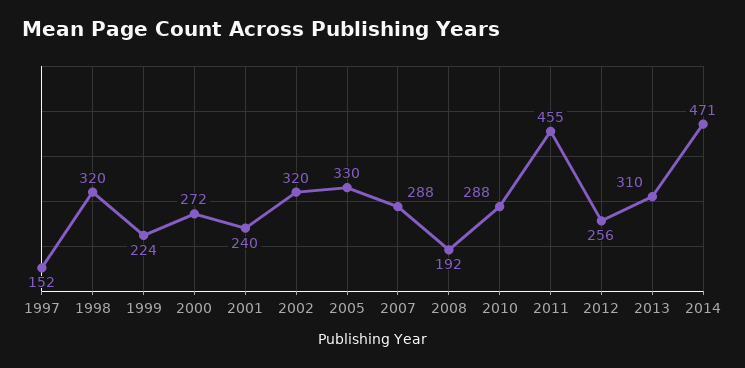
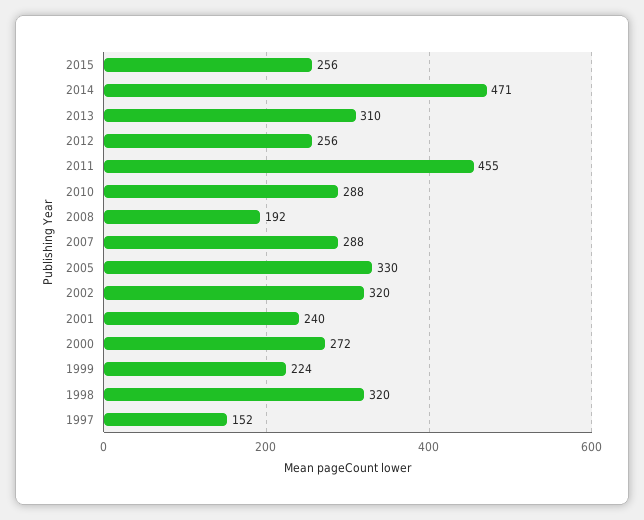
2015: none -> 256

